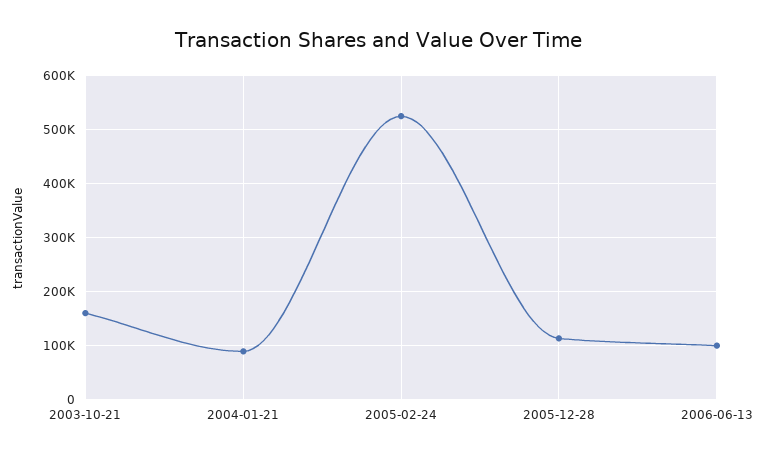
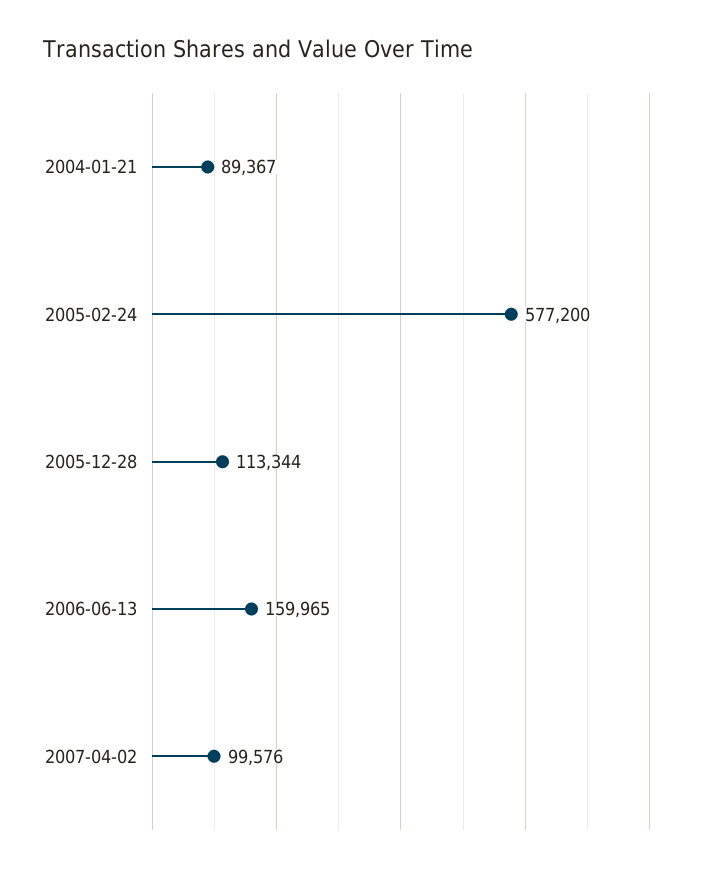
2003-10-21: 160000 -> none
2005-02-24: 520000 -> 577200
2006-06-13: 100000 -> 159965
2007-04-02: none -> 99576

